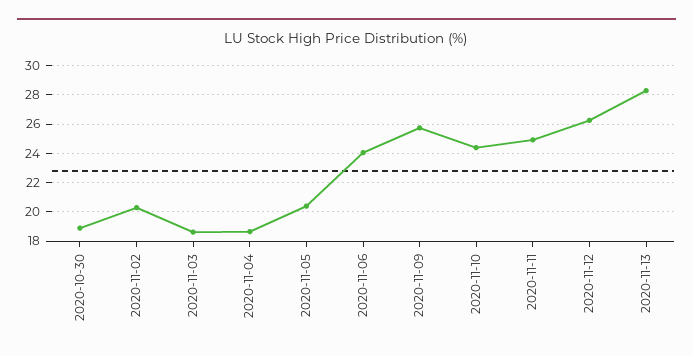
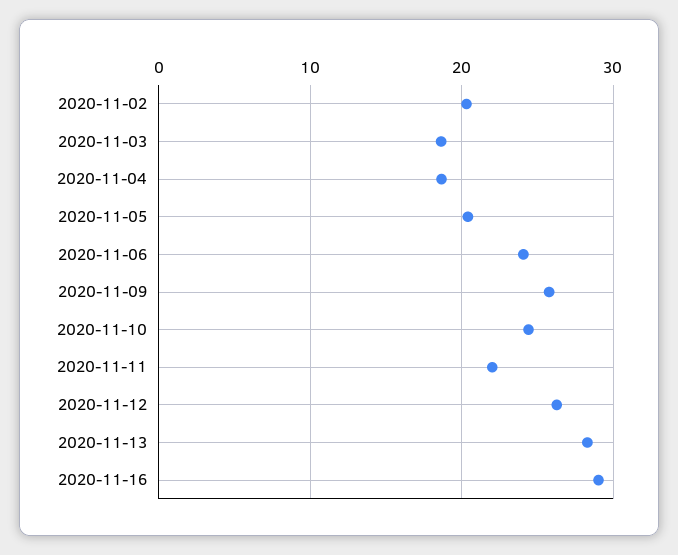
2020-10-30: 19 -> none
2020-11-11: 25 -> 22
2020-11-16: none -> 29

